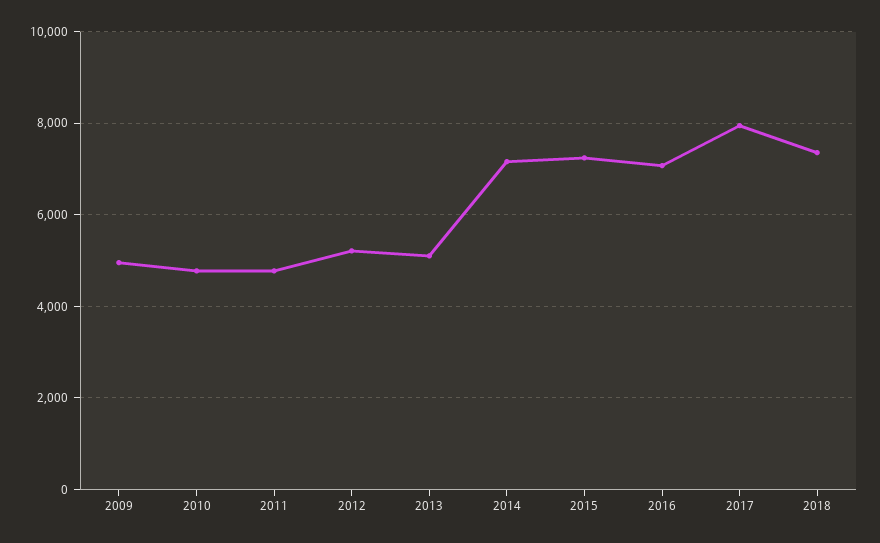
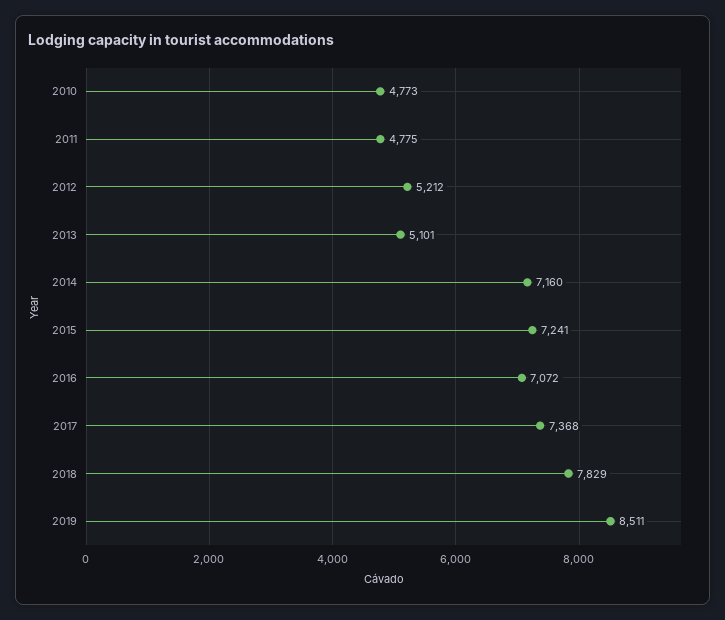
2009: 5000 -> none
2017: 8000 -> 7368
2018: 7400 -> 7829
2019: none -> 8511

